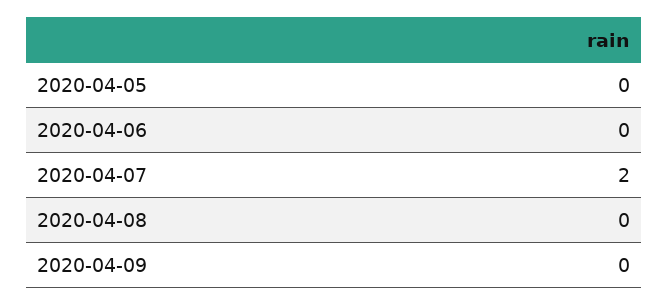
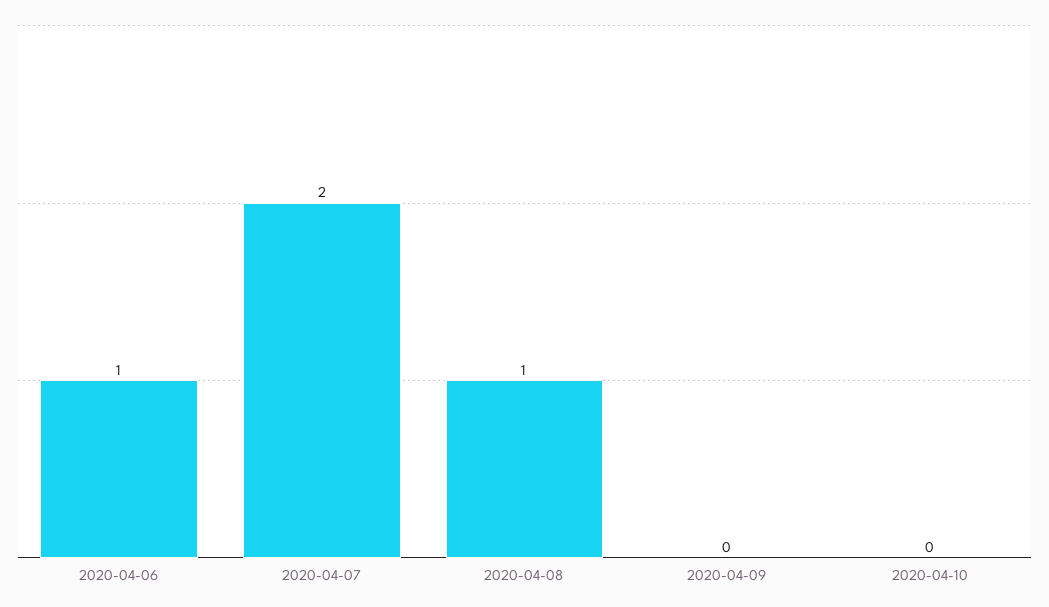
2020-04-05: 0 -> none
2020-04-06: 0 -> 1
2020-04-08: 0 -> 1
2020-04-10: none -> 0

